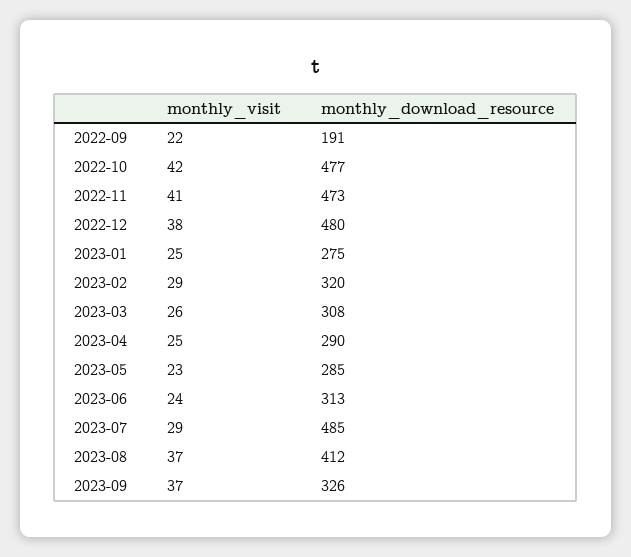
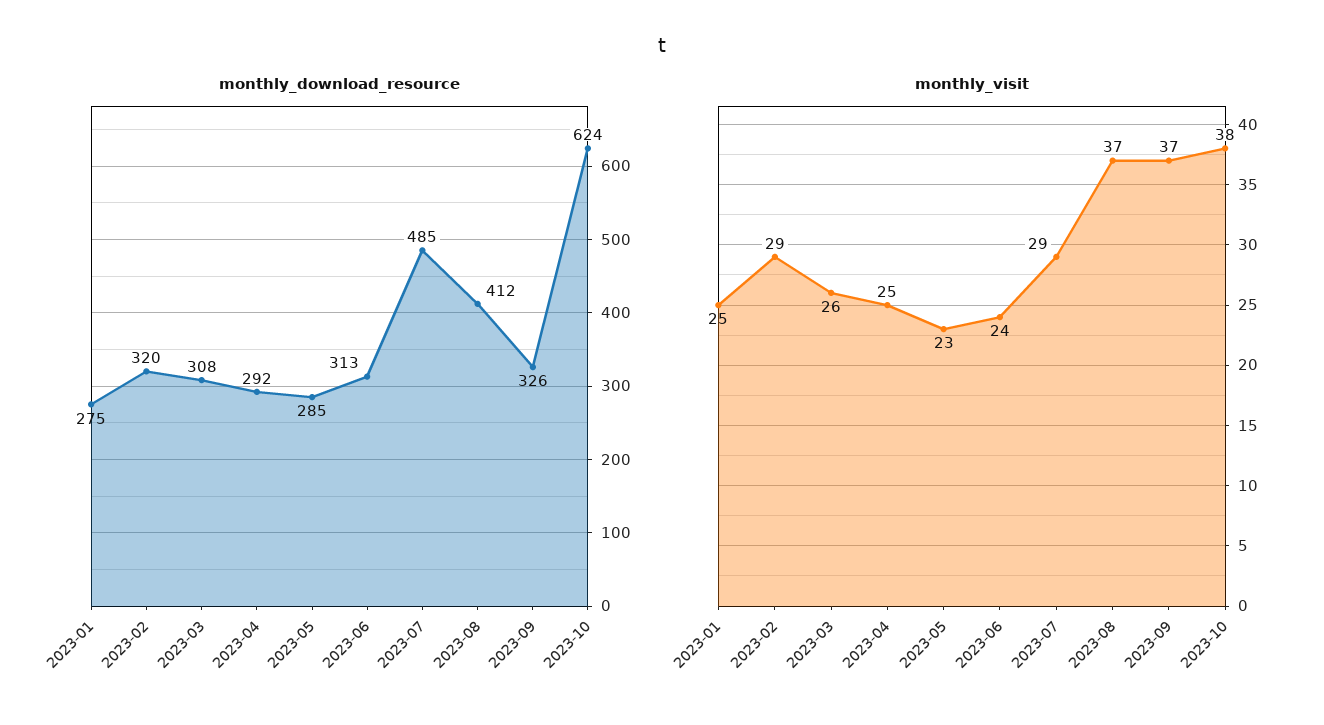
monthly_visit, 2022-09: 22 -> none
monthly_download_resource, 2022-09: 191 -> none
monthly_visit, 2022-10: 42 -> none
monthly_download_resource, 2022-10: 477 -> none
monthly_visit, 2022-11: 41 -> none
monthly_download_resource, 2022-11: 473 -> none
monthly_visit, 2022-12: 38 -> none
monthly_download_resource, 2022-12: 480 -> none
monthly_download_resource, 2023-04: 290 -> 292
monthly_download_resource, 2023-10: none -> 624
monthly_visit, 2023-10: none -> 38

